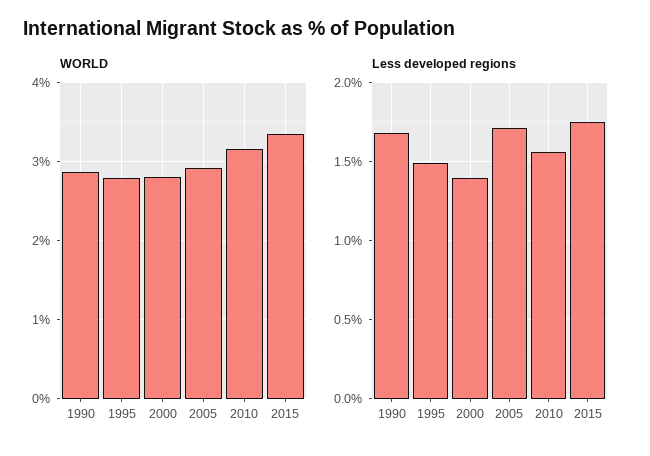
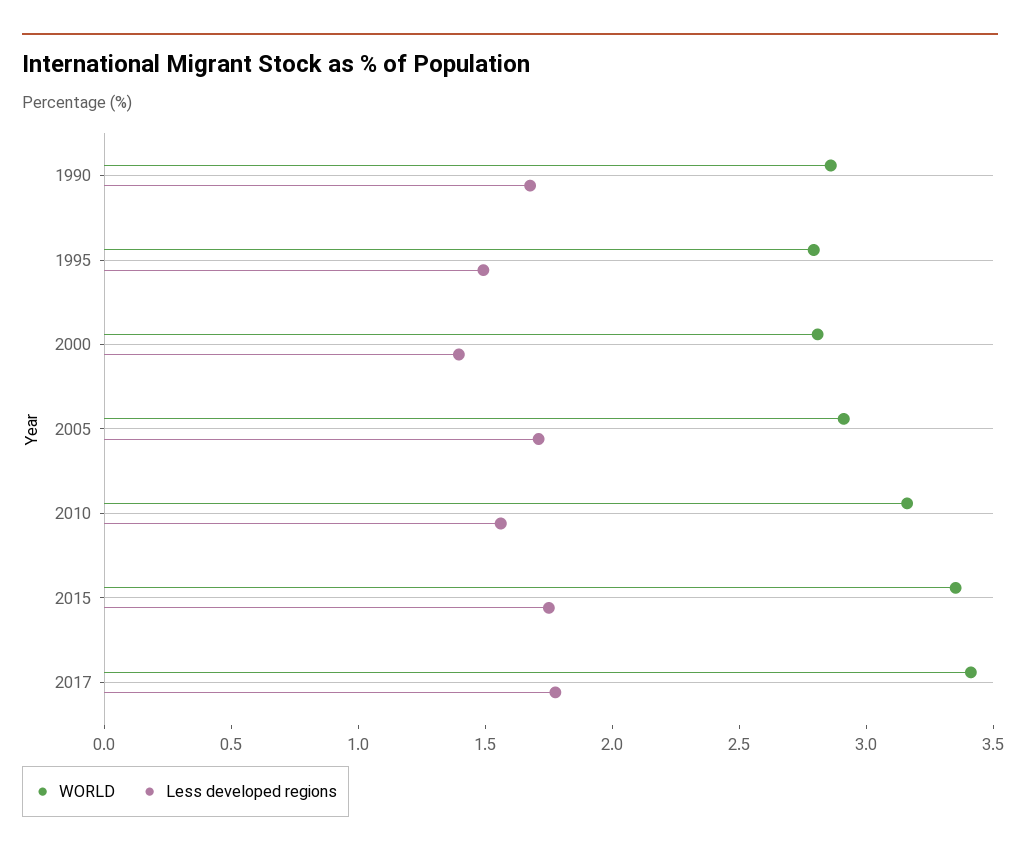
WORLD, 2017: none -> 3.4
Less developed regions, 2017: none -> 1.8

